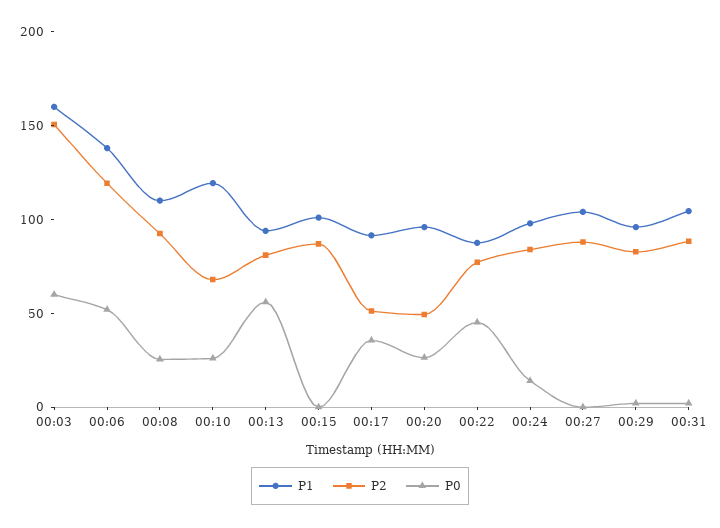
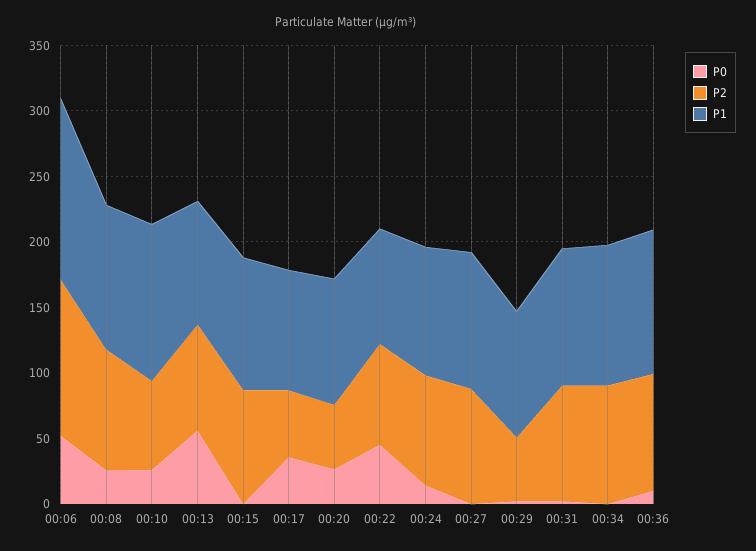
P1, 00:03: 160 -> none
P2, 00:03: 150 -> none
P0, 00:03: 60 -> none
P2, 00:29: 80 -> 50
P0, 00:34: none -> 0
P2, 00:34: none -> 90
P1, 00:34: none -> 110
P0, 00:36: none -> 10
P2, 00:36: none -> 90
P1, 00:36: none -> 110

